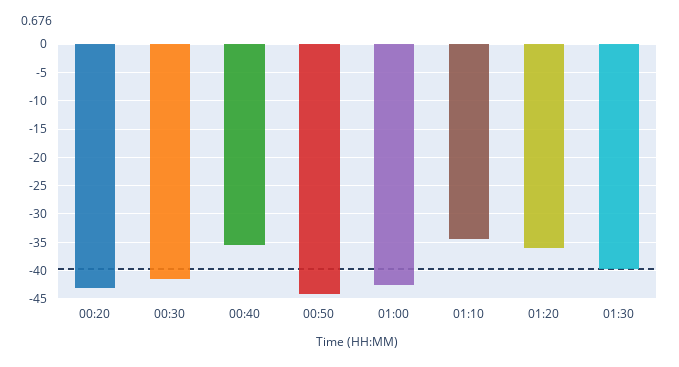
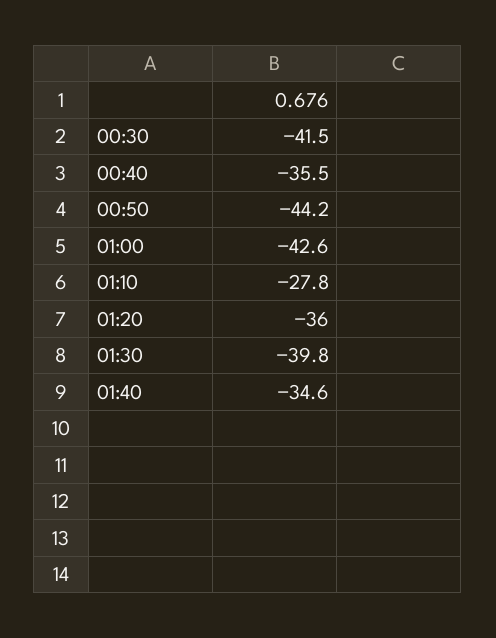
00:20: -42.5 -> none
01:10: -35 -> -27.8
01:40: none -> -34.6

